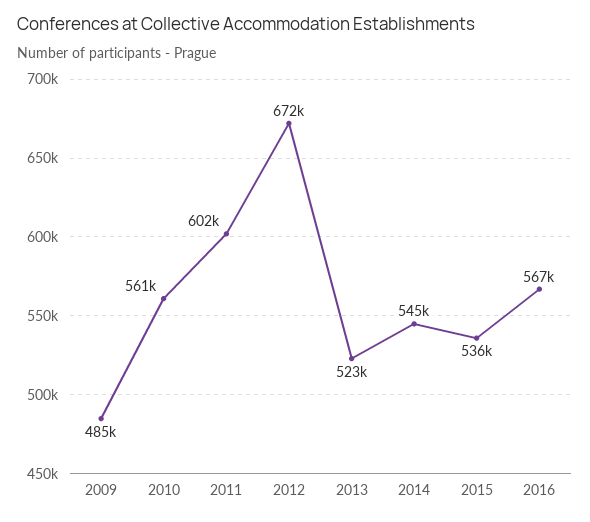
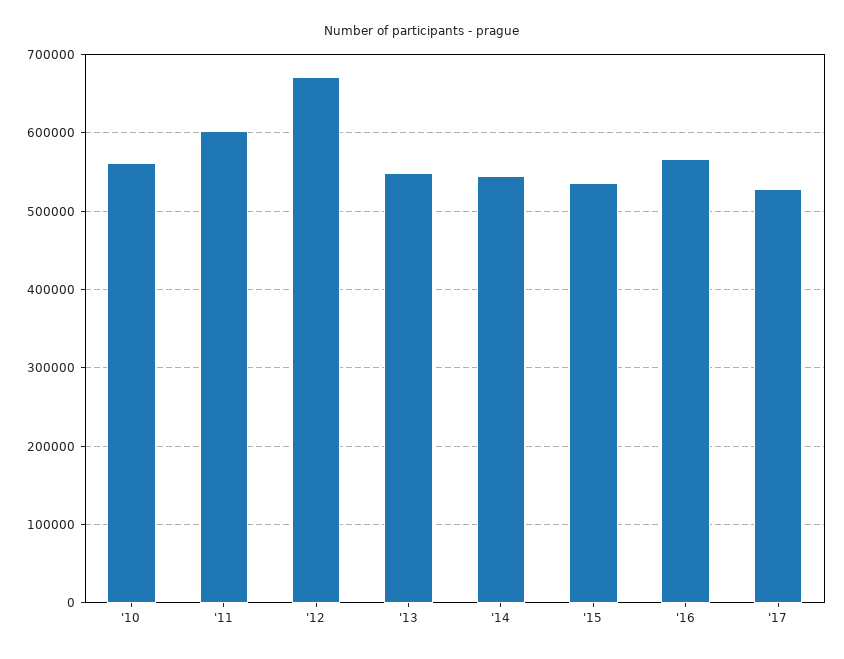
2009: 485000 -> none
2013: 523000 -> 550000
'17: none -> 530000

